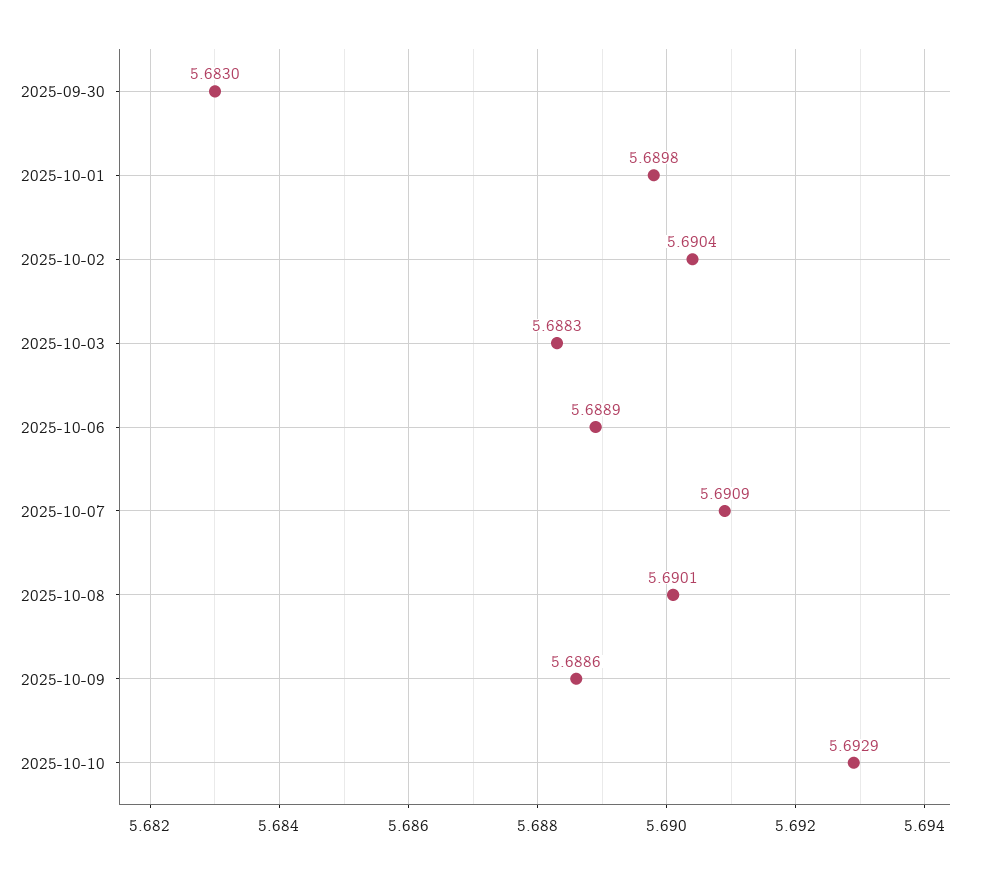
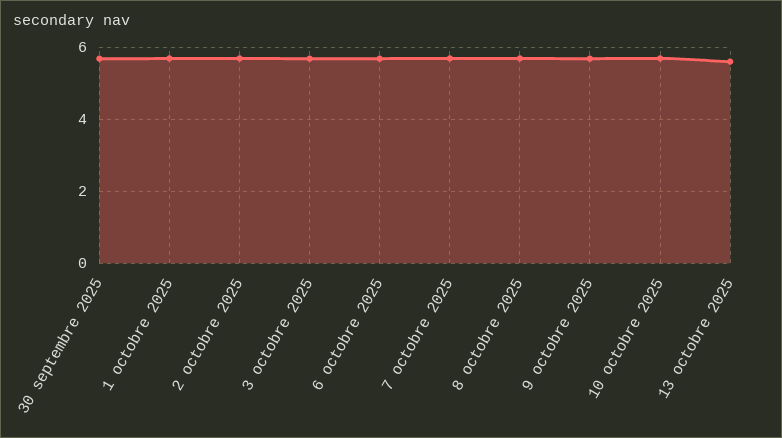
13 octobre 2025: none -> 5.6

